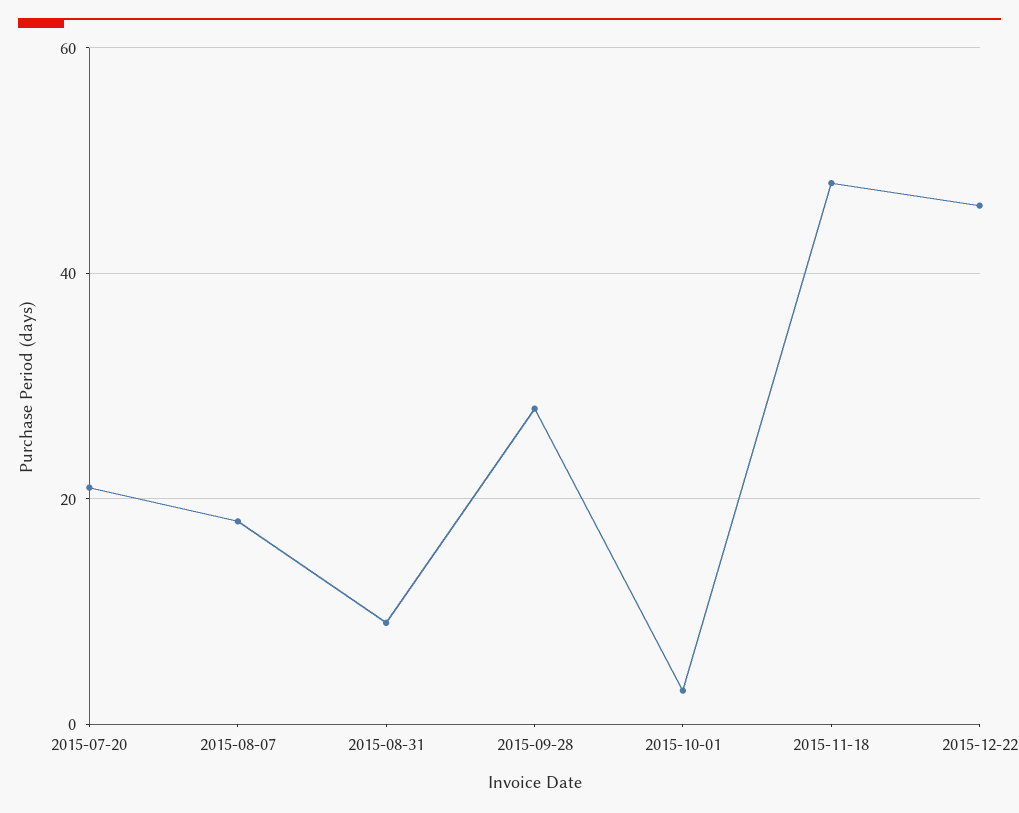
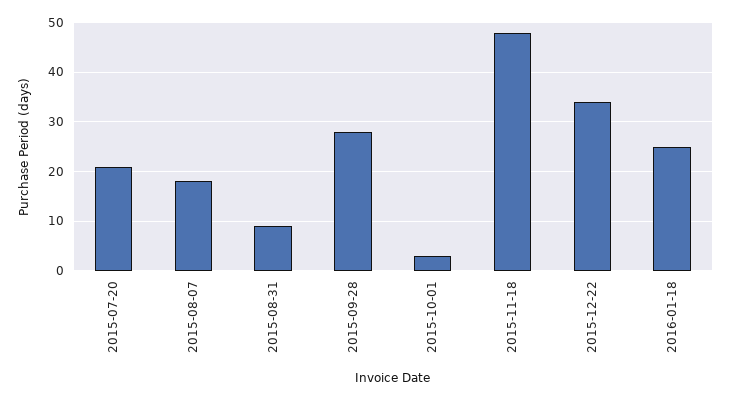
2015-12-22: 45 -> 35
2016-01-18: none -> 25

